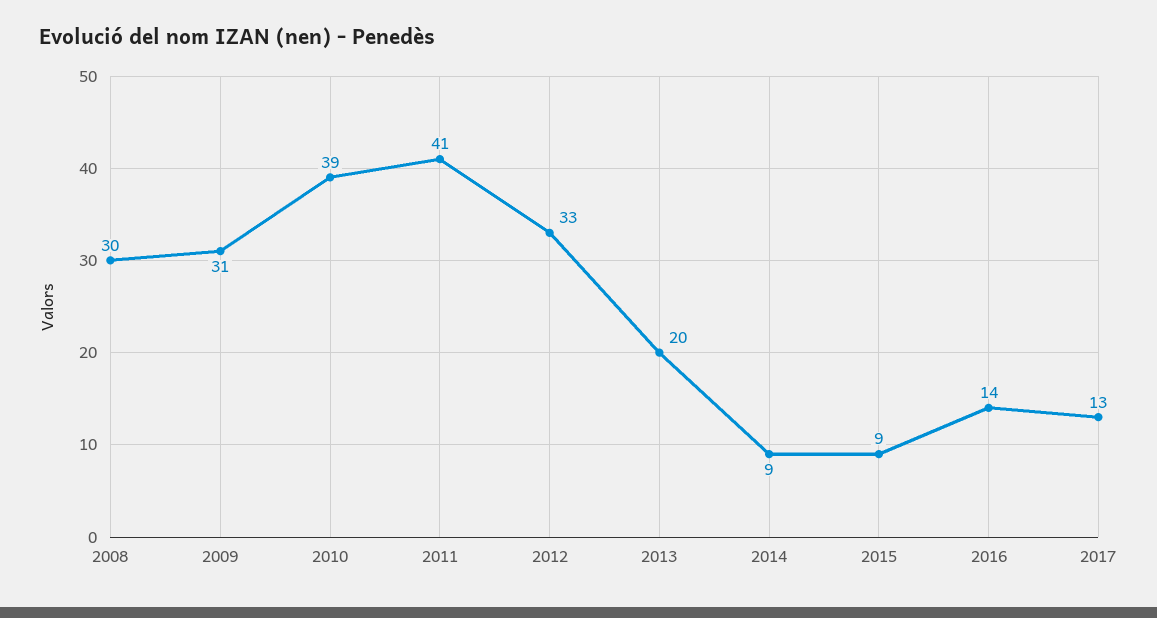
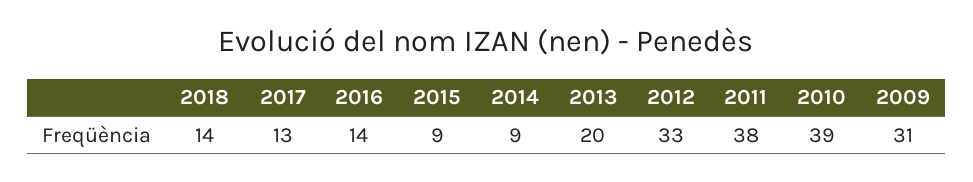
2008: 30 -> none
2011: 41 -> 38
2018: none -> 14

